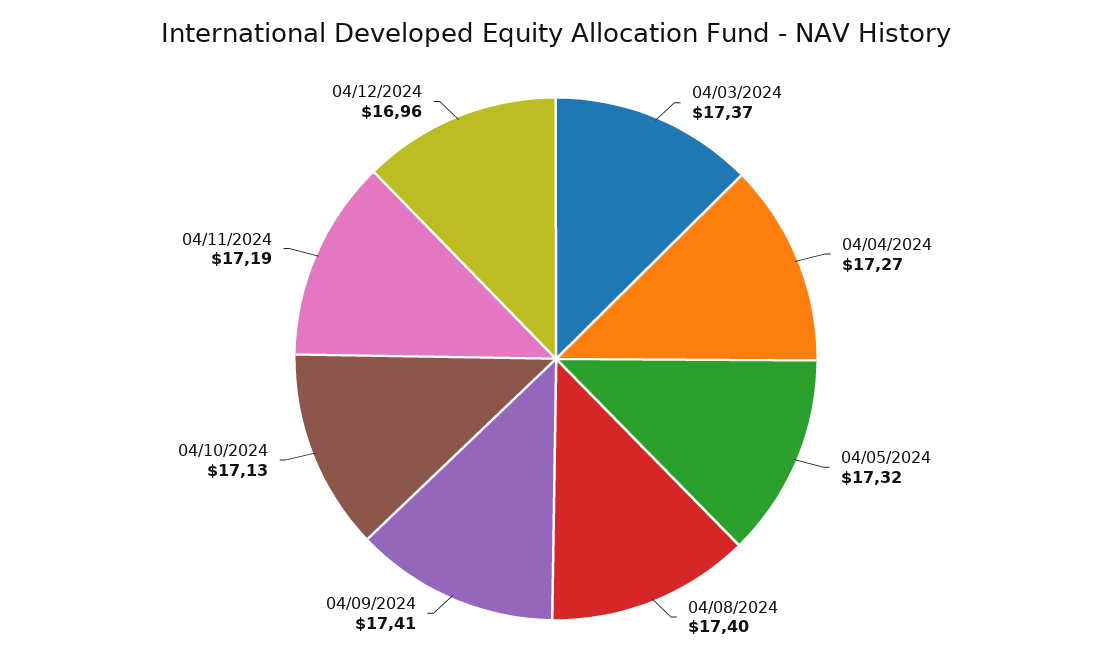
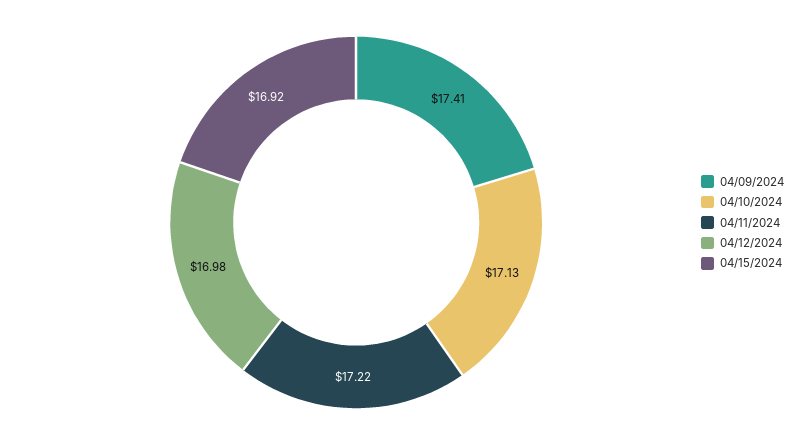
04/03/2024: 17.37 -> none
04/04/2024: 17.27 -> none
04/05/2024: 17.32 -> none
04/08/2024: 17.4 -> none
04/11/2024: 17.19 -> 17.22
04/12/2024: 16.96 -> 16.98
04/15/2024: none -> 16.92

